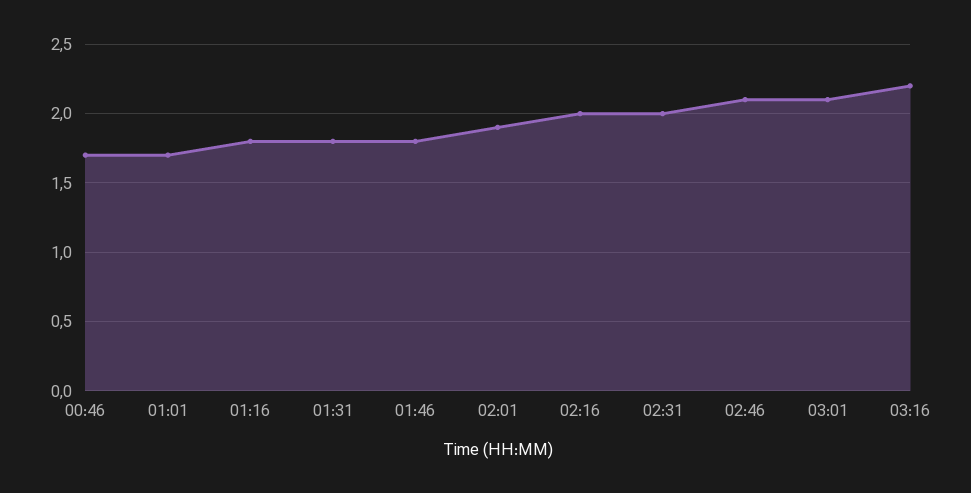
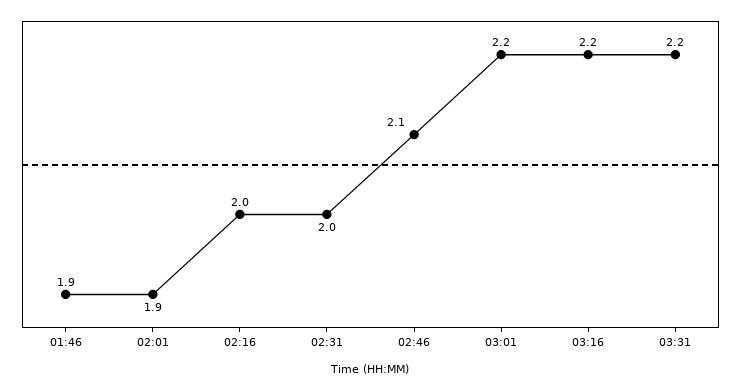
00:46: 1.7 -> none
01:01: 1.7 -> none
01:16: 1.8 -> none
01:31: 1.8 -> none
01:46: 1.8 -> 1.9
03:01: 2.1 -> 2.2
03:31: none -> 2.2

